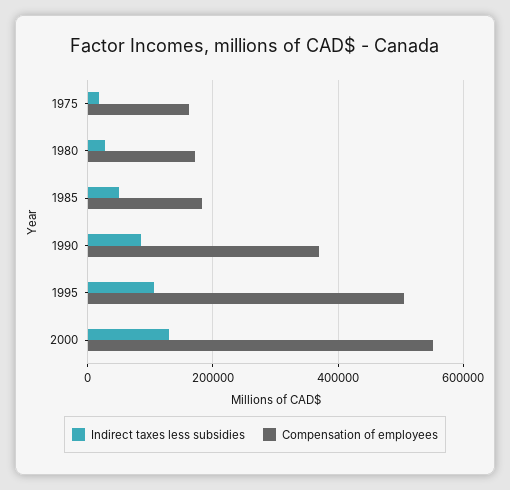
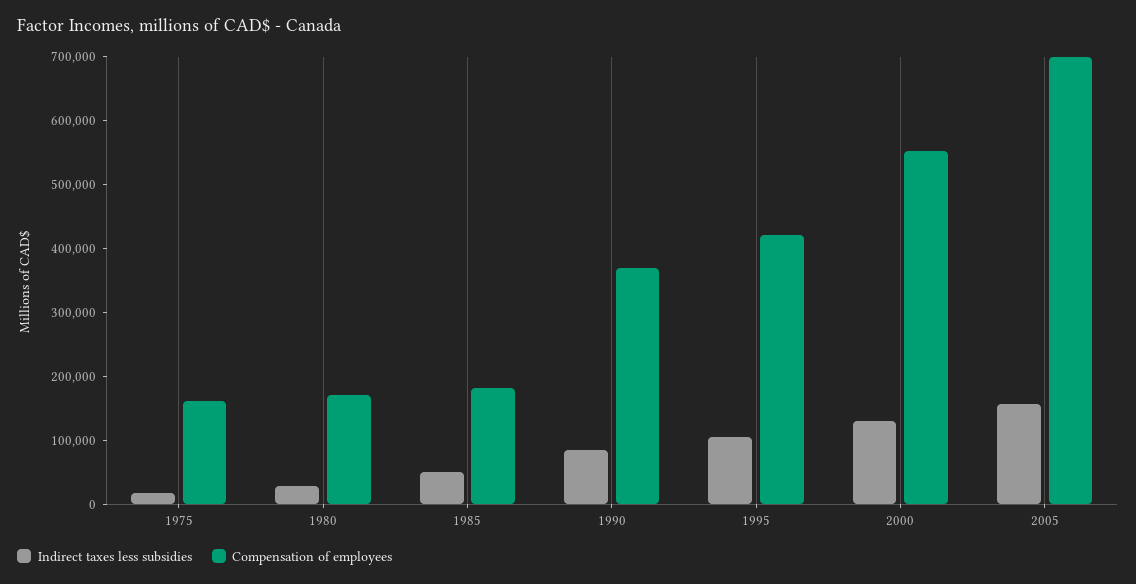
Compensation of employees, 1995: 500000 -> 420000
Indirect taxes less subsidies, 2005: none -> 160000
Compensation of employees, 2005: none -> 700000

